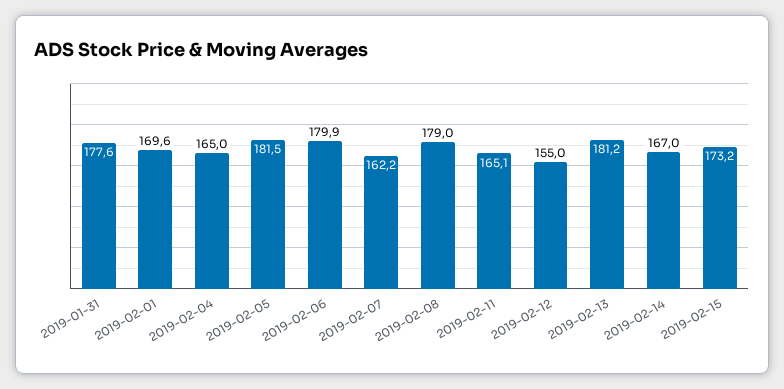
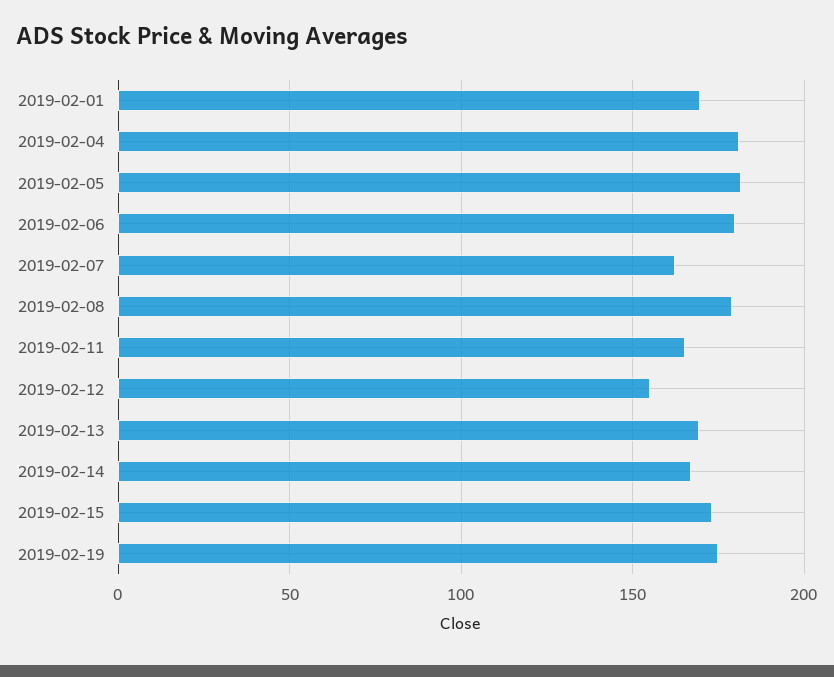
2019-01-31: 177.6 -> none
2019-02-04: 165 -> 180
2019-02-13: 181.2 -> 170
2019-02-19: none -> 175

